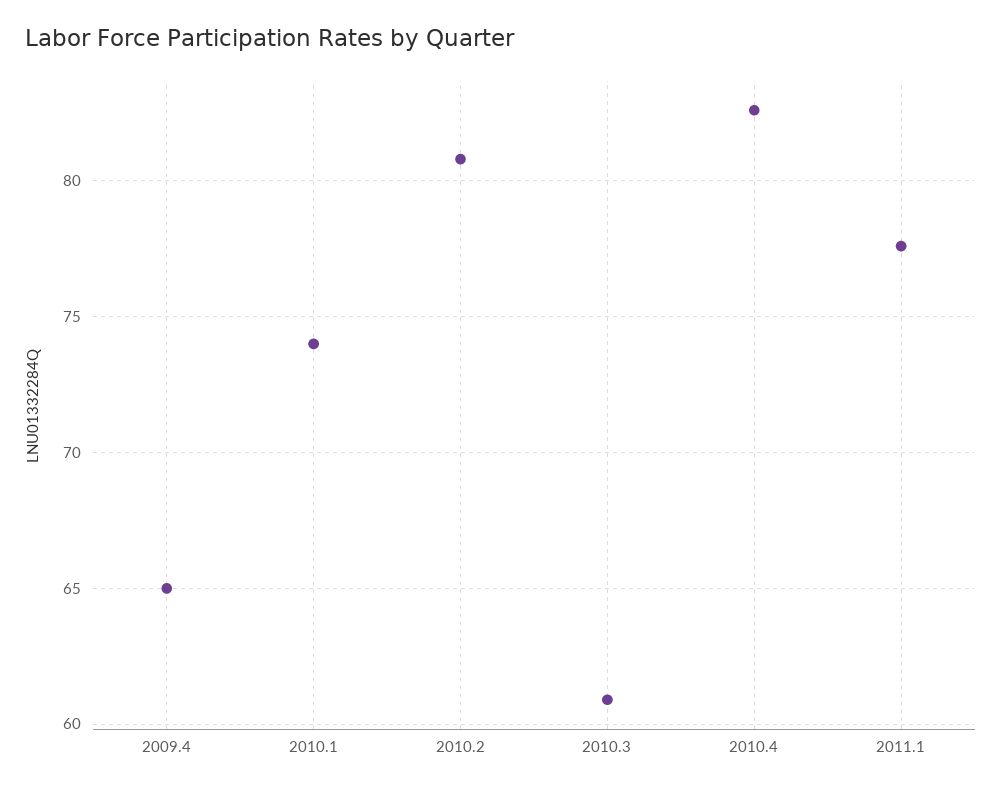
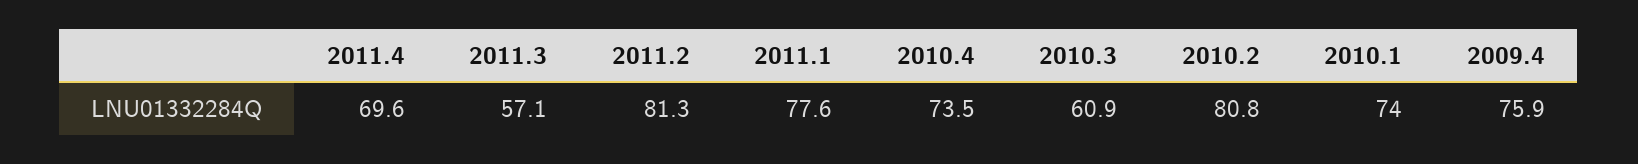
2009.4: 65 -> 75.9
2010.4: 82.5 -> 73.5
2011.4: none -> 69.6
2011.3: none -> 57.1
2011.2: none -> 81.3

